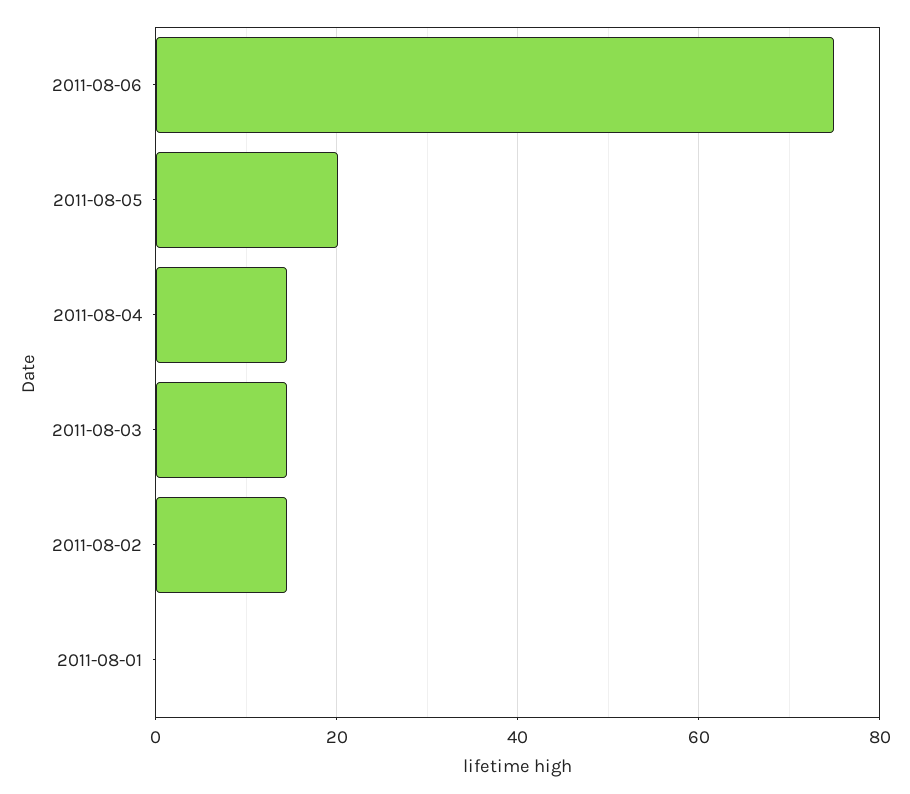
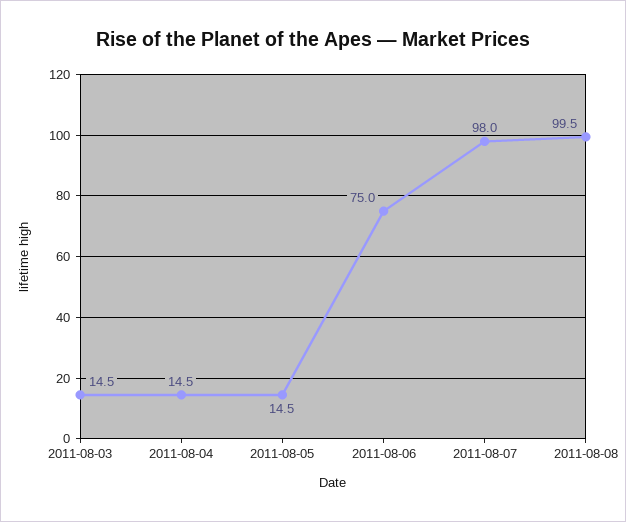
2011-08-05: 20 -> 14.5
2011-08-02: 14 -> none
2011-08-01: 0 -> none
2011-08-07: none -> 98
2011-08-08: none -> 99.5

